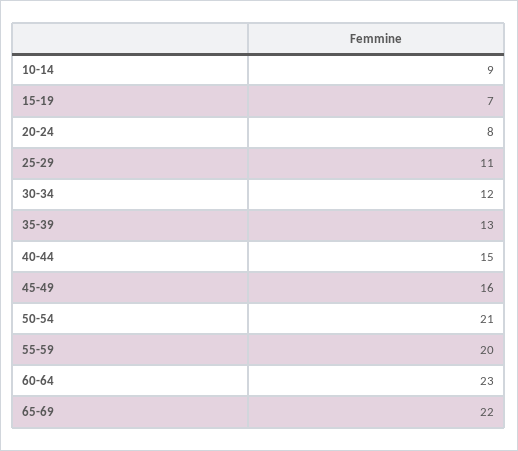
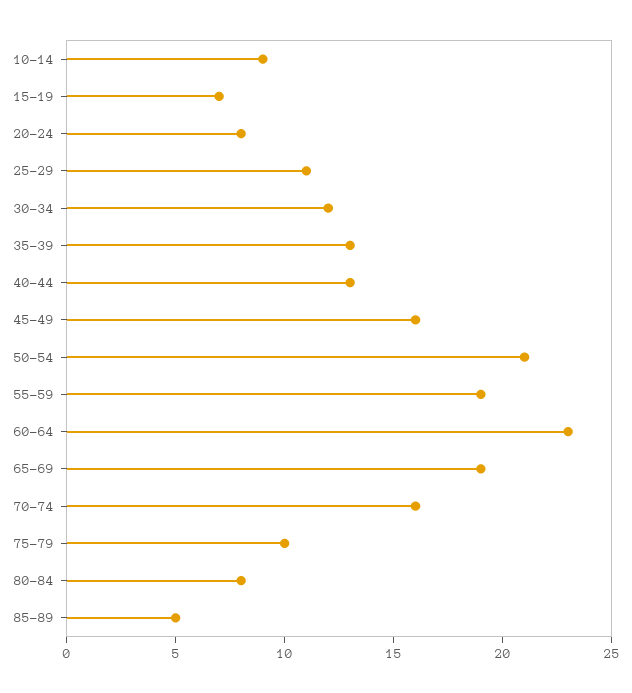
40-44: 15 -> 13
55-59: 20 -> 19
65-69: 22 -> 19
70-74: none -> 16
75-79: none -> 10
80-84: none -> 8
85-89: none -> 5

